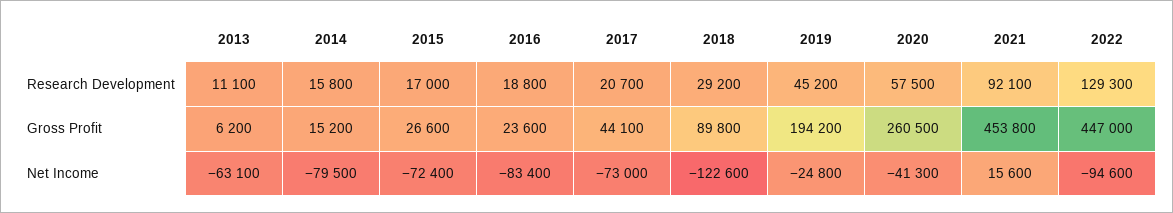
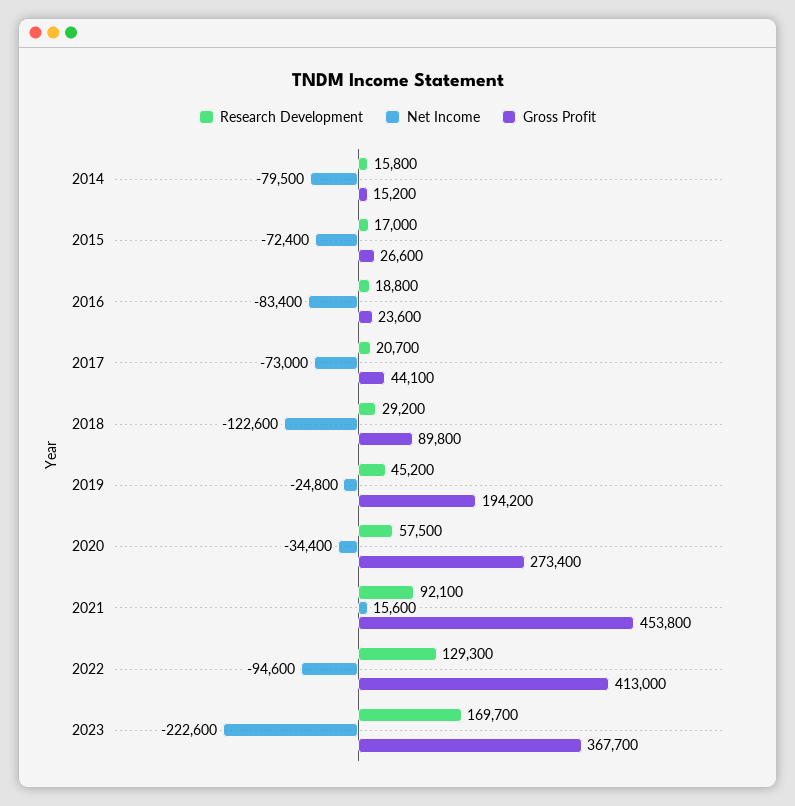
Research Development, 2013: 11100 -> none
Gross Profit, 2013: 6200 -> none
Gross Profit, 2020: 260500 -> 273400
Gross Profit, 2022: 447000 -> 413000
Net Income, 2013: -63100 -> none
Net Income, 2020: -41300 -> -34400
Research Development, 2023: none -> 169700
Net Income, 2023: none -> -222600
Gross Profit, 2023: none -> 367700

